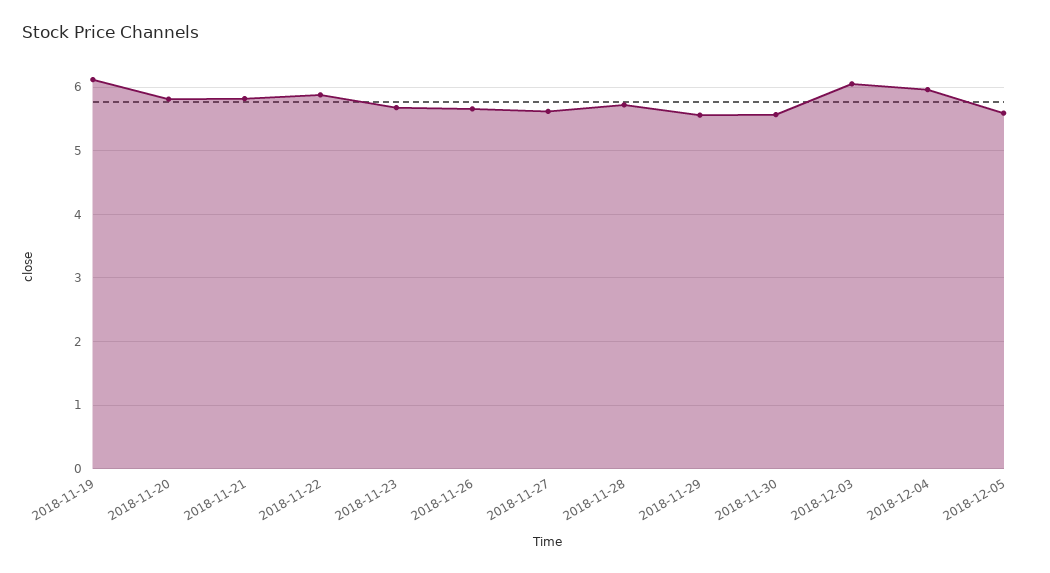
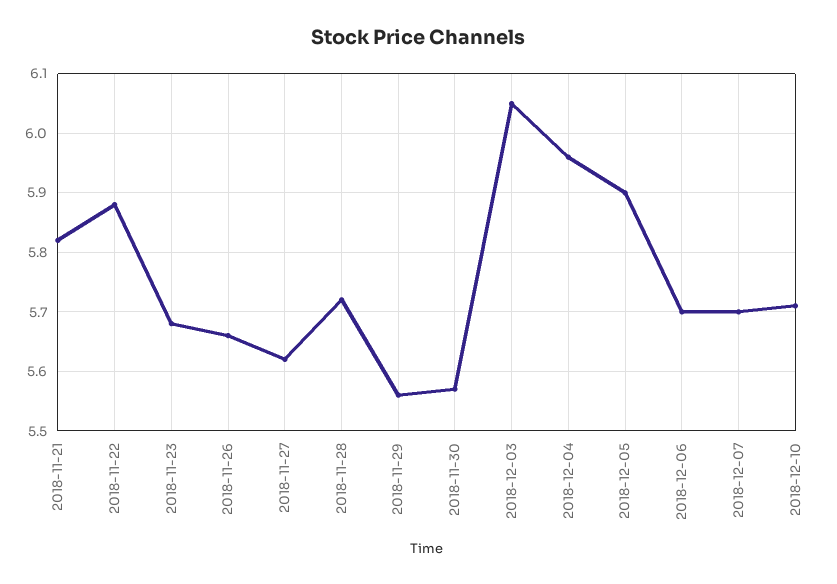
2018-11-19: 6.1 -> none
2018-11-20: 5.8 -> none
2018-12-05: 5.6 -> 5.9
2018-12-06: none -> 5.7
2018-12-07: none -> 5.7
2018-12-10: none -> 5.7

